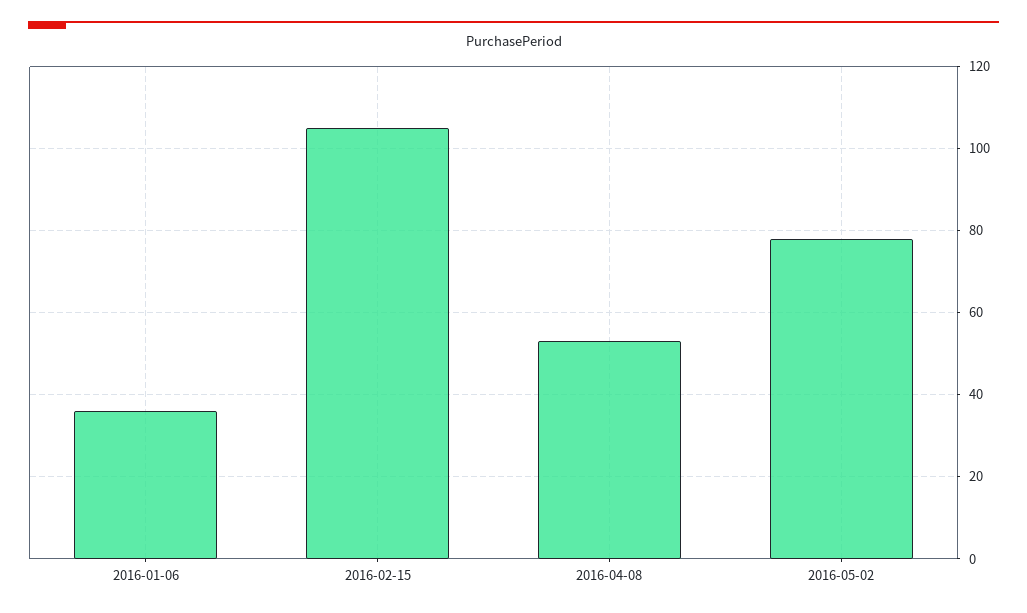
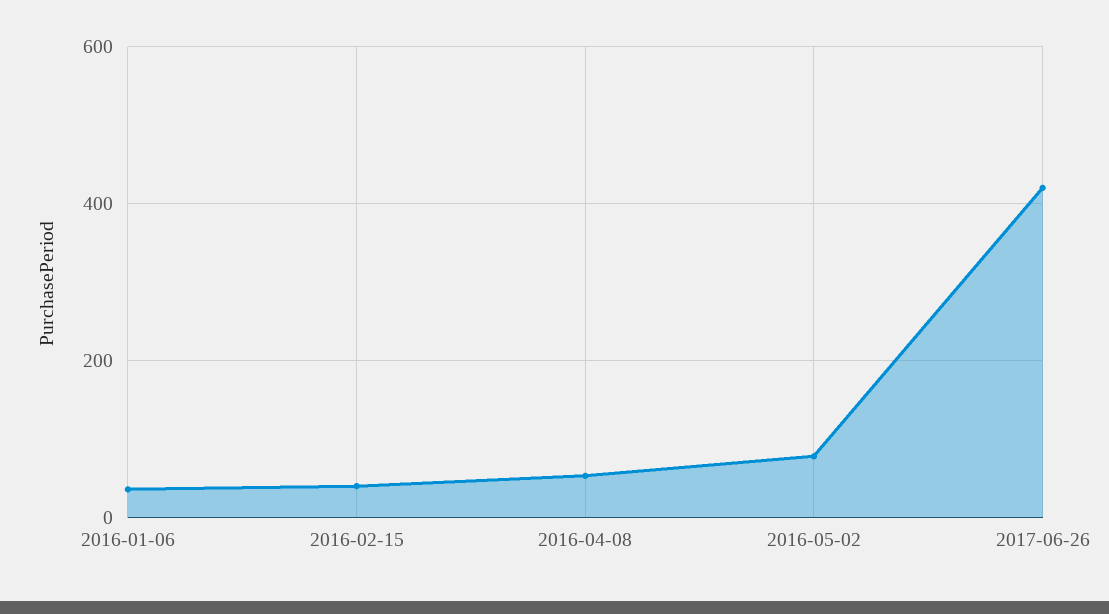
2016-02-15: 105 -> 40
2017-06-26: none -> 420

